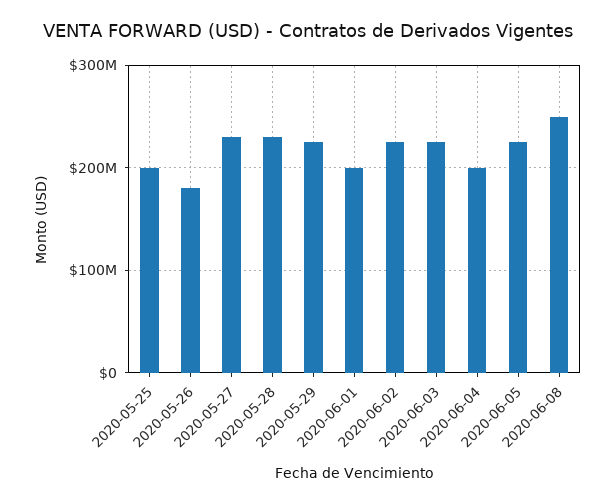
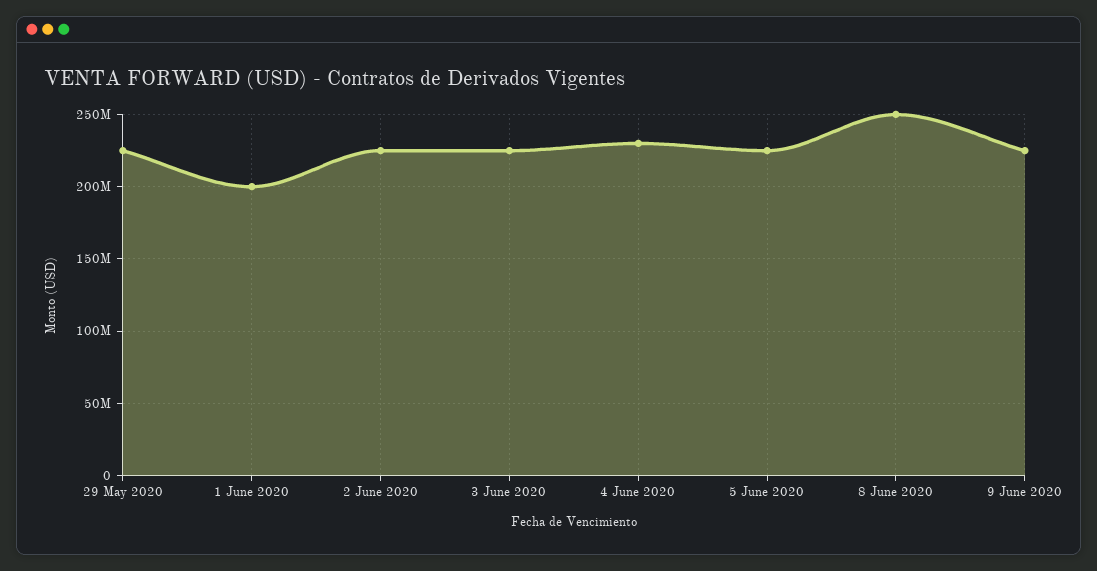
2020-05-25: 200000000 -> none
2020-05-26: 180000000 -> none
2020-05-27: 230000000 -> none
2020-05-28: 230000000 -> none
2020-06-04: 200000000 -> 230000000
9 June 2020: none -> 225000000

